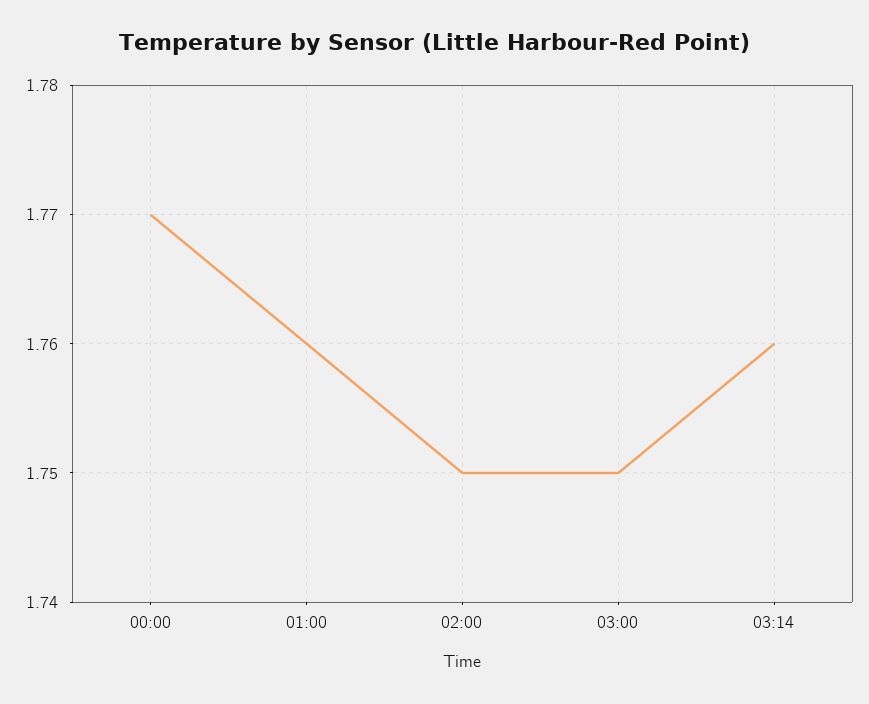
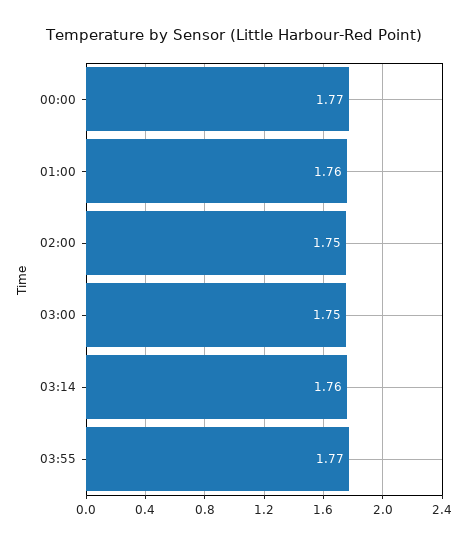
03:55: none -> 1.77

